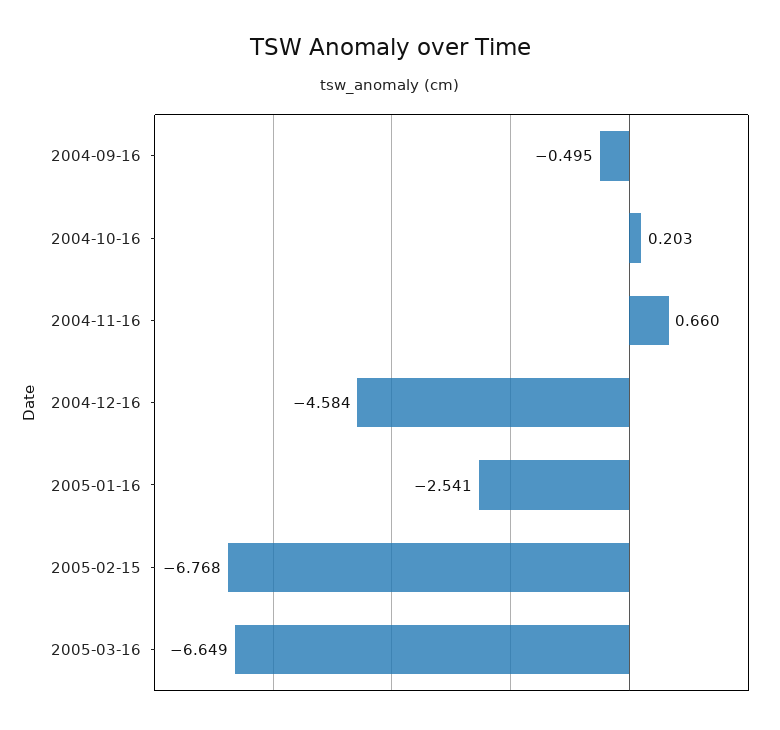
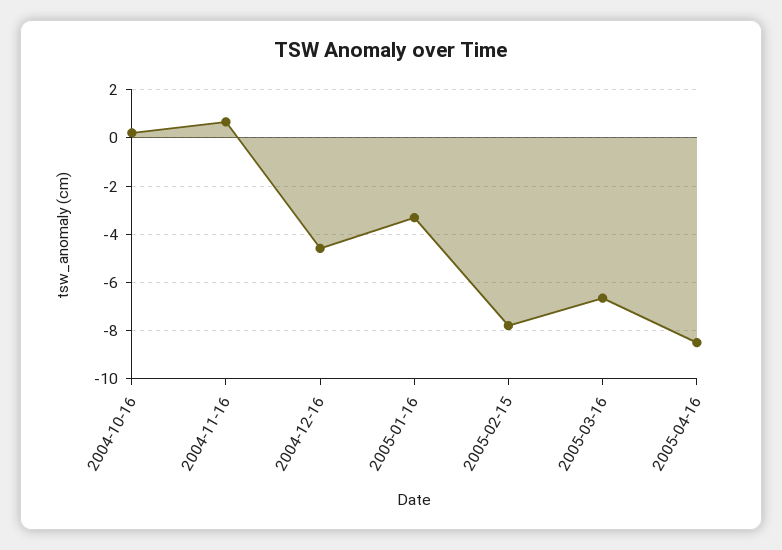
2004-09-16: -0.495 -> none
2005-01-16: -2.541 -> -3.25
2005-02-15: -6.768 -> -7.75
2005-04-16: none -> -8.5

